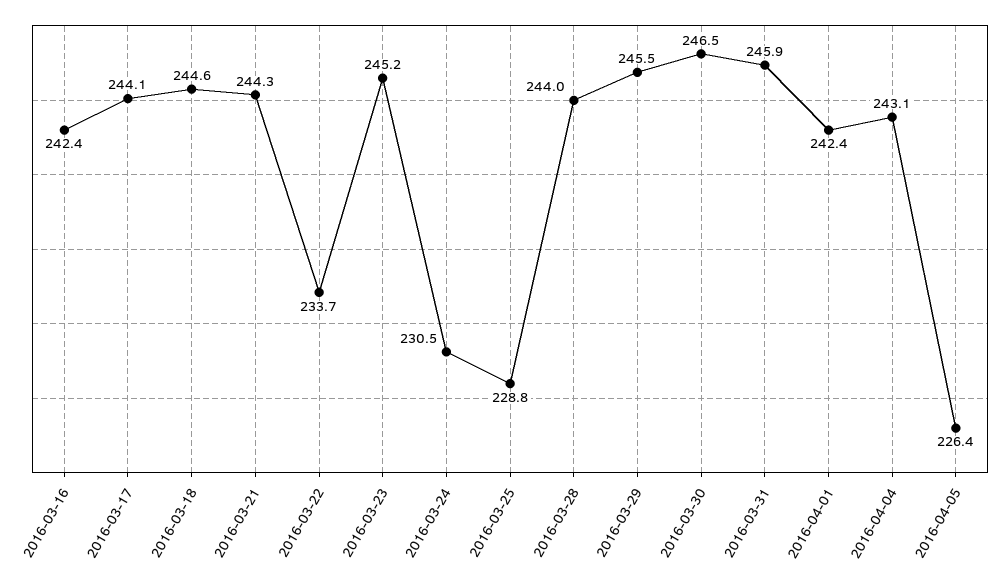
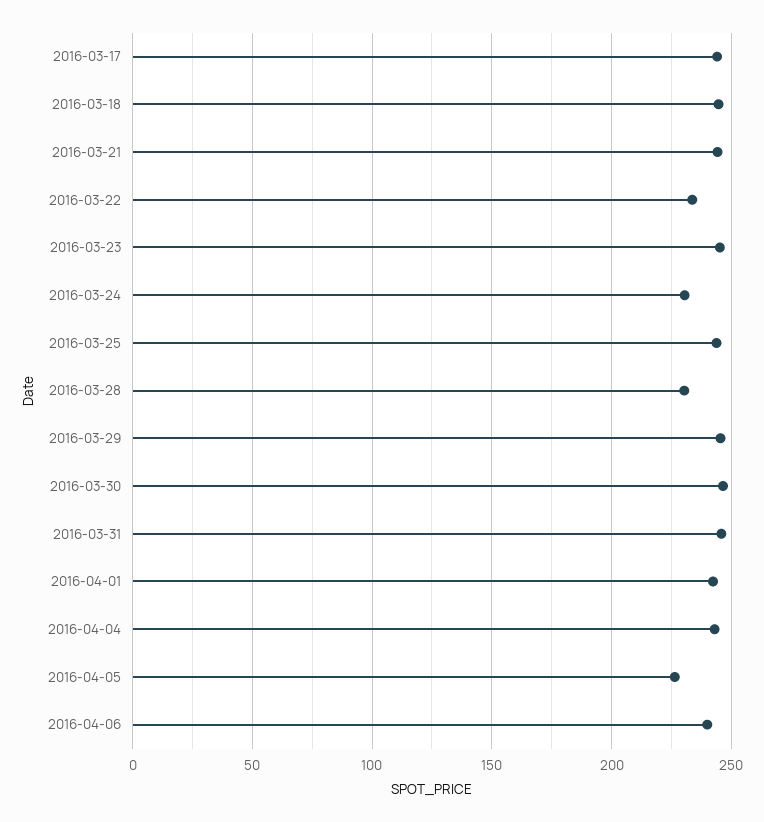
2016-03-16: 242.4 -> none
2016-03-25: 228.8 -> 245
2016-03-28: 244 -> 230
2016-04-06: none -> 240

